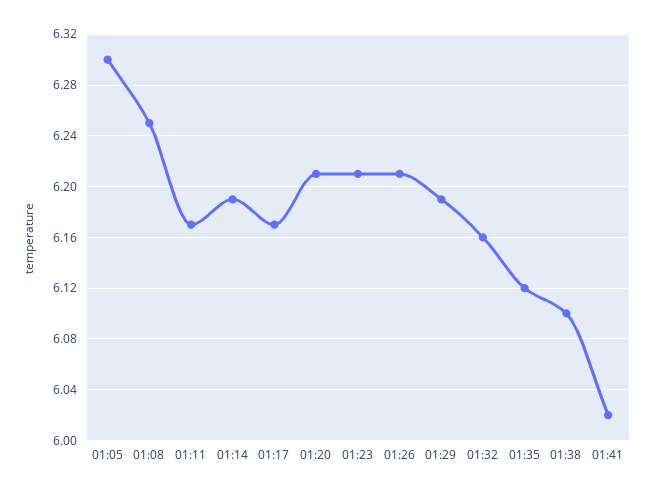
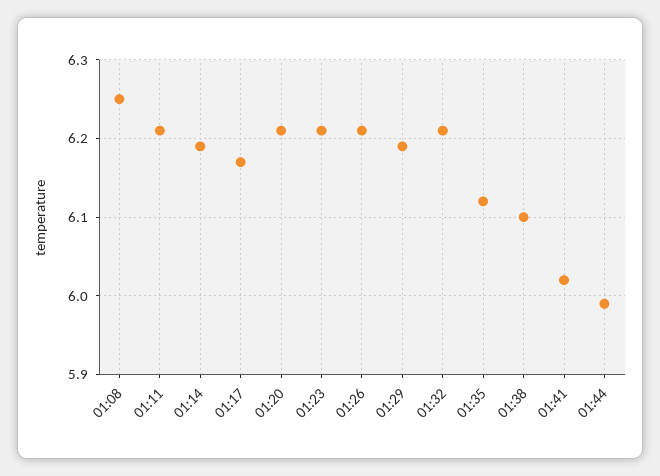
01:05: 6.3 -> none
01:11: 6.17 -> 6.21
01:32: 6.16 -> 6.21
01:44: none -> 5.99

